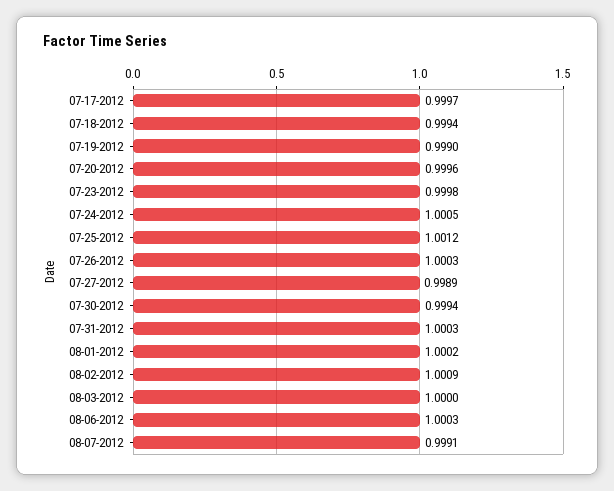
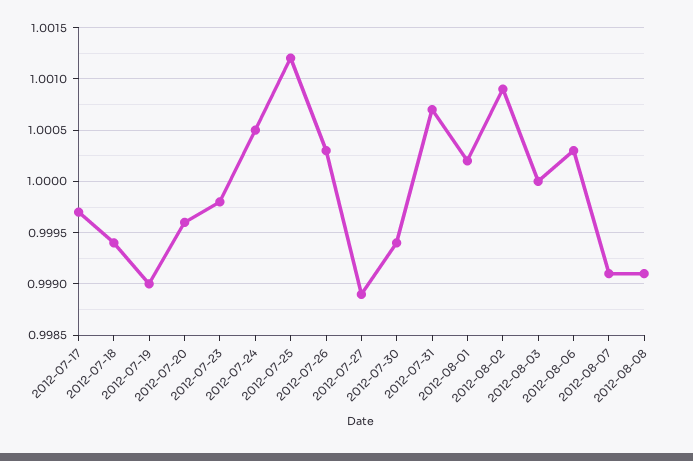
07-31-2012: 1.0003 -> 1.0007
2012-08-08: none -> 0.9991

